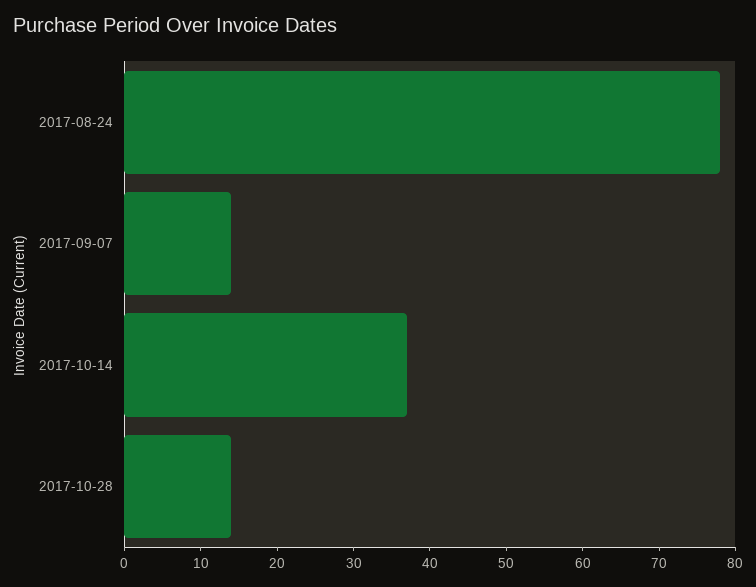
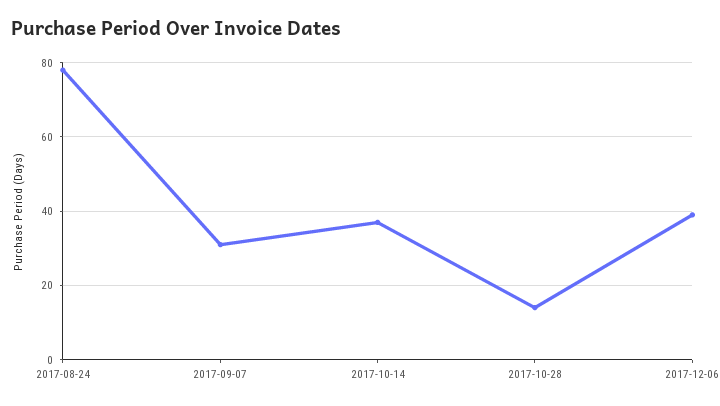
2017-09-07: 15 -> 30
2017-12-06: none -> 40

